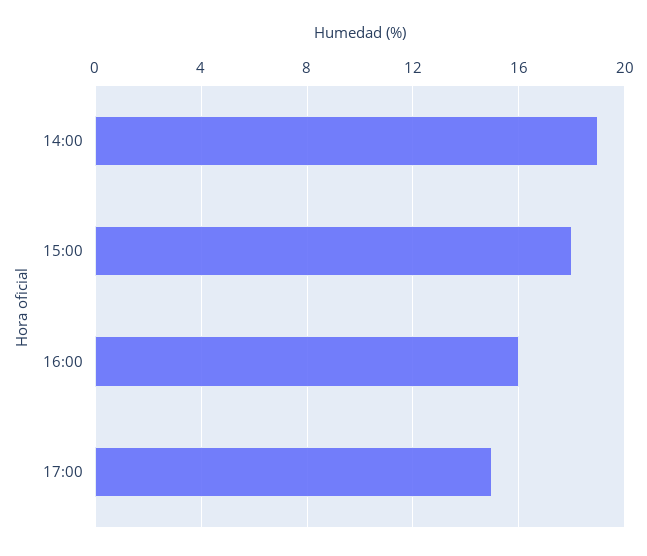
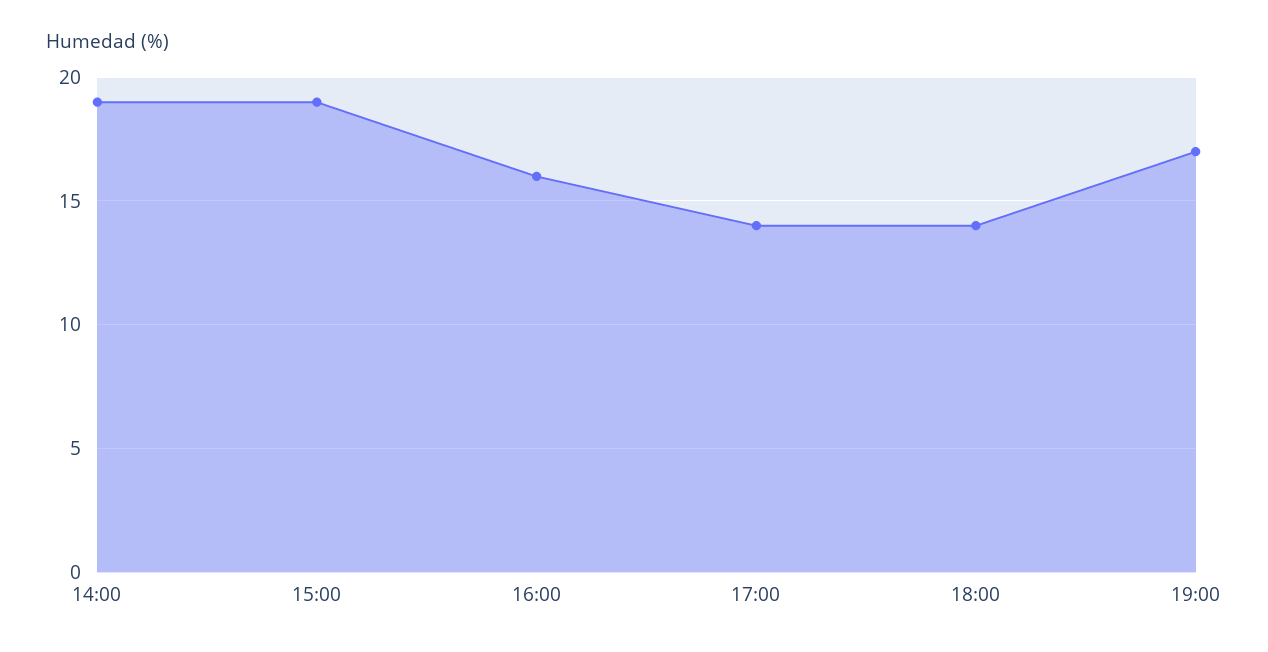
15:00: 18 -> 19
17:00: 15 -> 14
18:00: none -> 14
19:00: none -> 17

